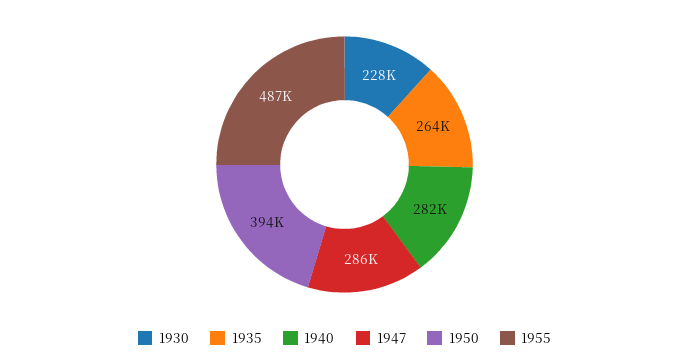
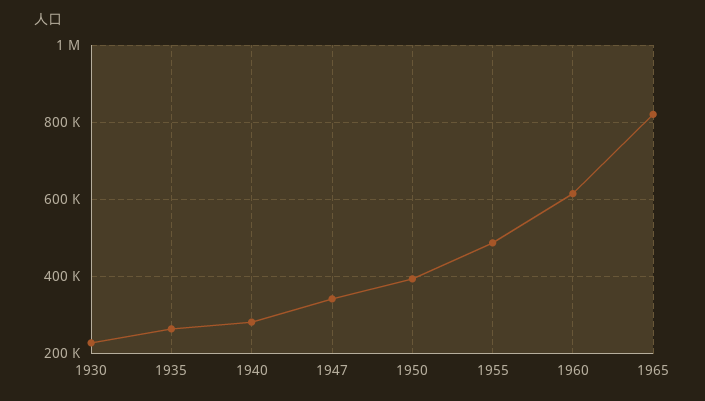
1947: 286000 -> 340000
1960: none -> 620000
1965: none -> 820000

